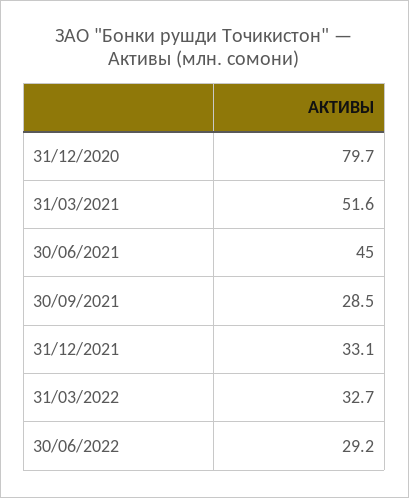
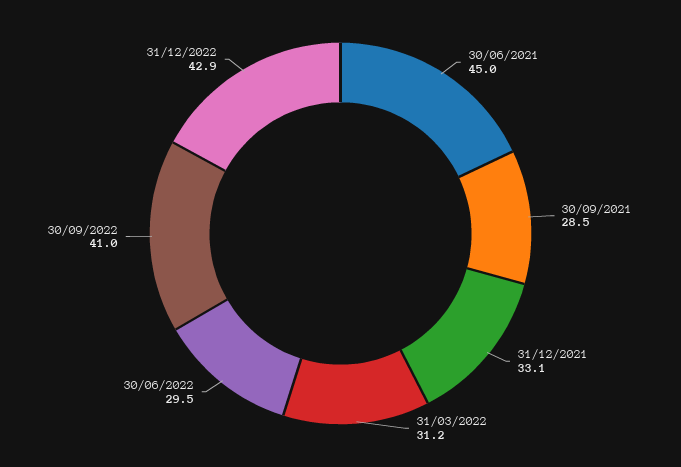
31/12/2020: 79.7 -> none
31/03/2021: 51.6 -> none
31/03/2022: 32.7 -> 31.2
30/06/2022: 29.2 -> 29.5
30/09/2022: none -> 41
31/12/2022: none -> 42.9

